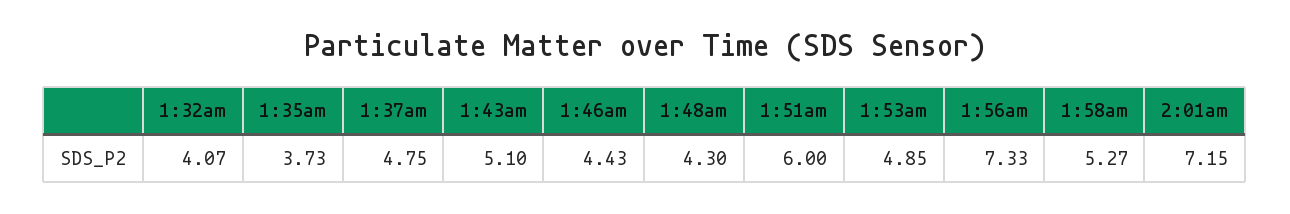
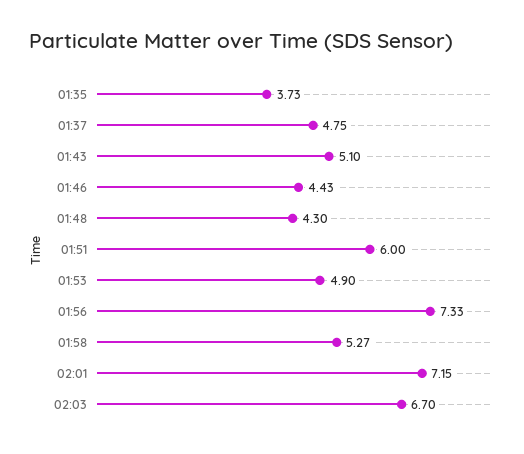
1:32am: 4.07 -> none
1:53am: 4.85 -> 4.9
02:03: none -> 6.7

